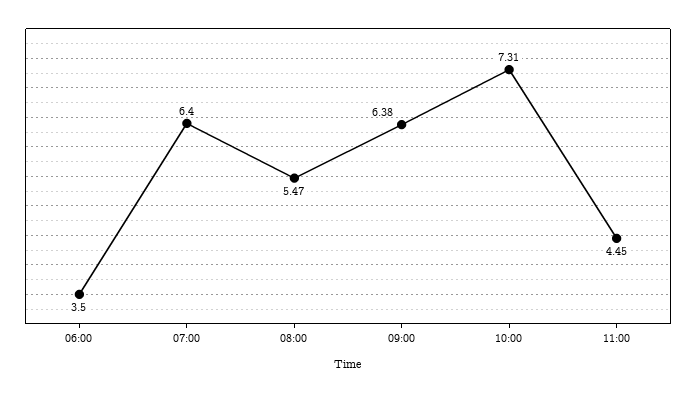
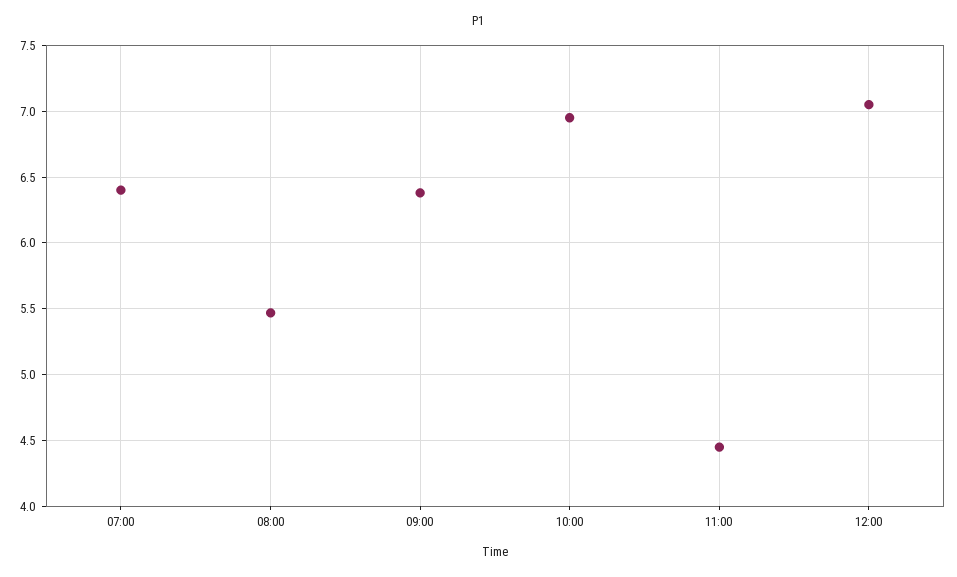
06:00: 3.5 -> none
10:00: 7.31 -> 6.95
12:00: none -> 7.05

